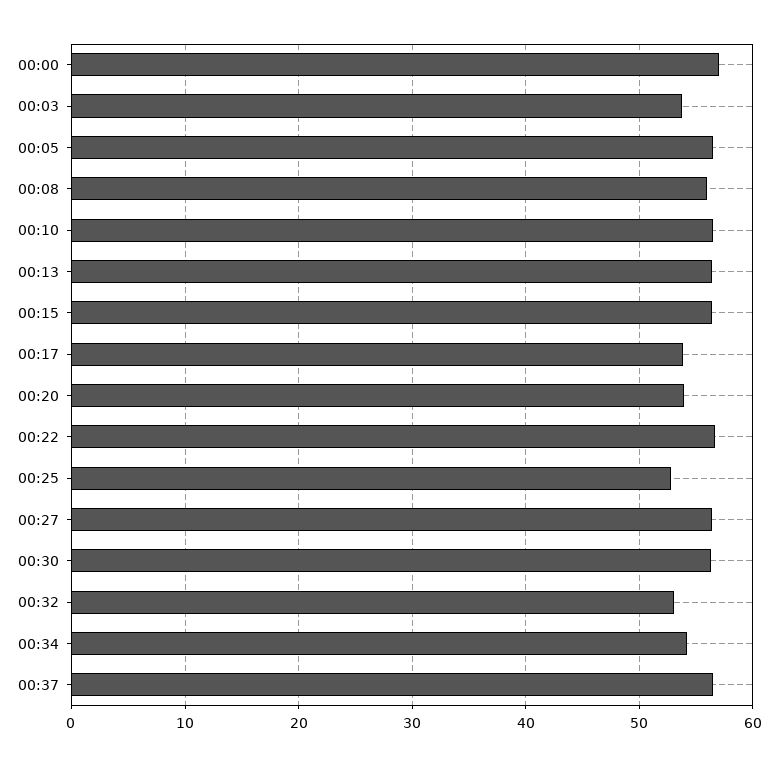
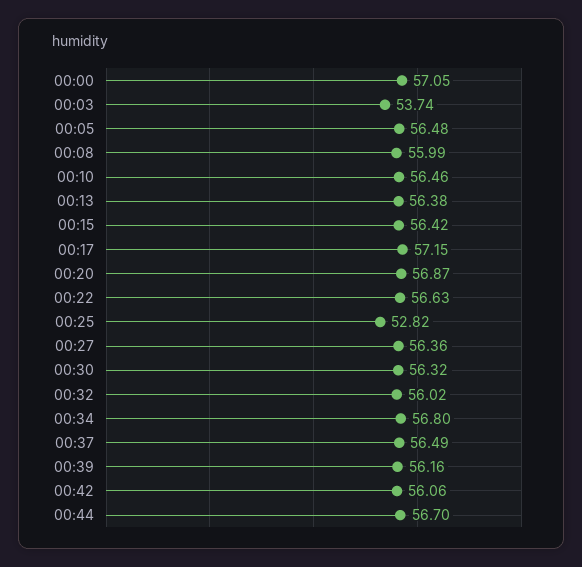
00:17: 54 -> 57.15
00:20: 54 -> 56.87
00:32: 53 -> 56.02
00:34: 54 -> 56.8
00:39: none -> 56.16
00:42: none -> 56.06
00:44: none -> 56.7

